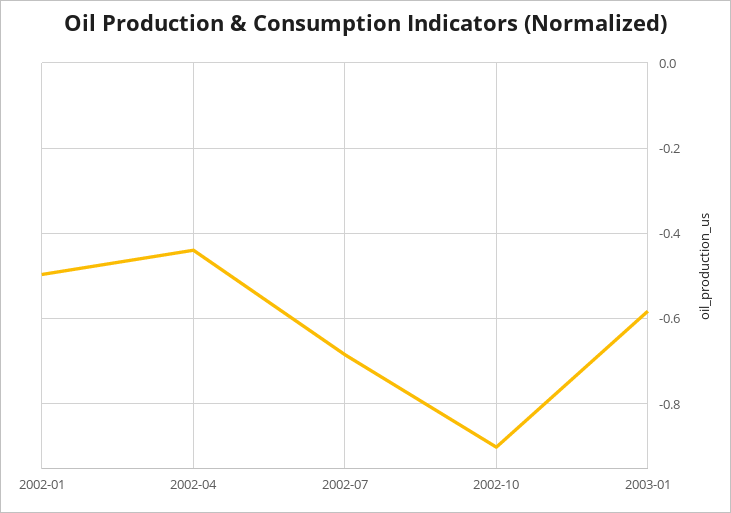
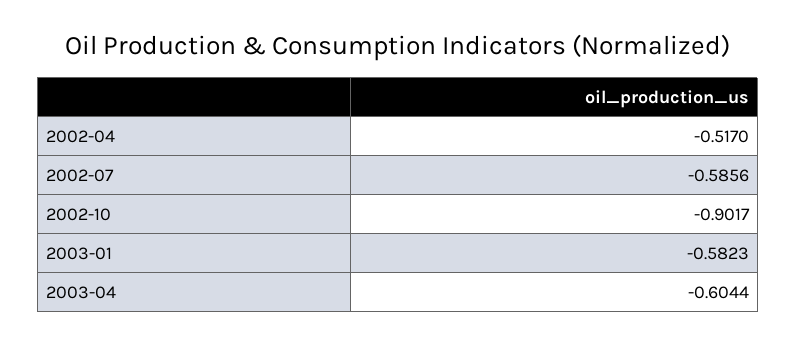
2002-01: -0.5 -> none
2002-04: -0.44 -> -0.517
2002-07: -0.68 -> -0.5856
2003-04: none -> -0.6044

